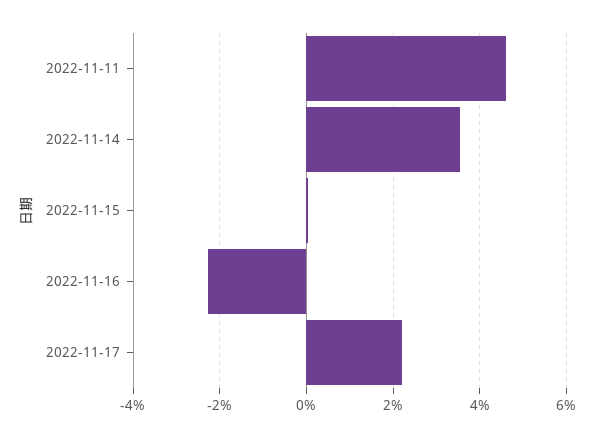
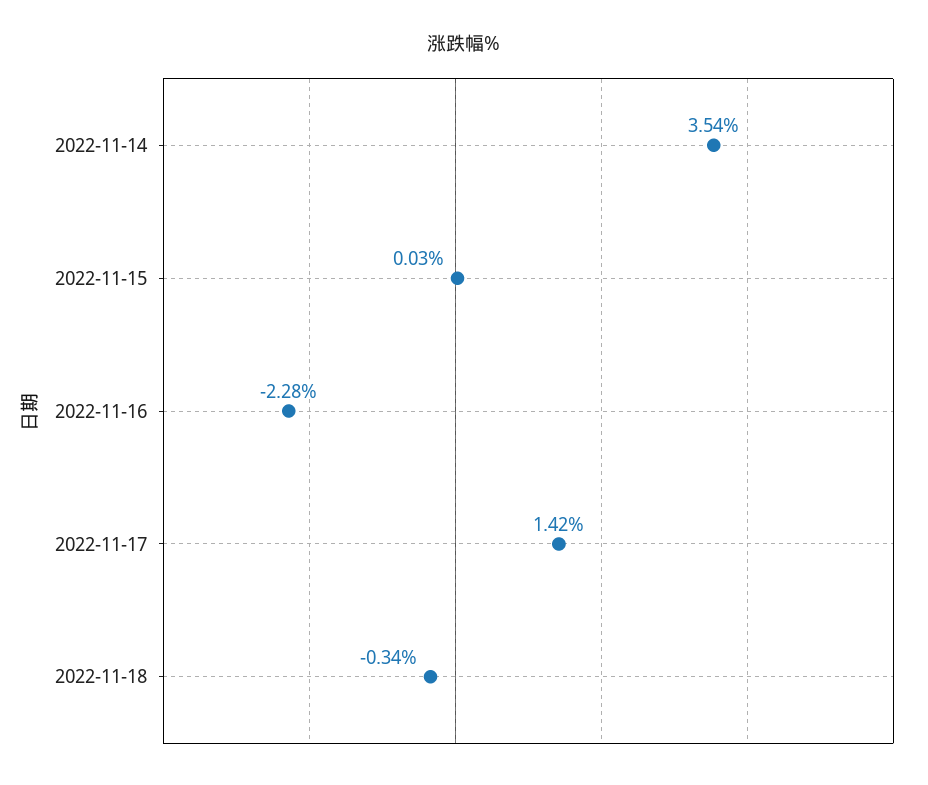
2022-11-11: 4.6 -> none
2022-11-17: 2.2 -> 1.42
2022-11-18: none -> -0.34

